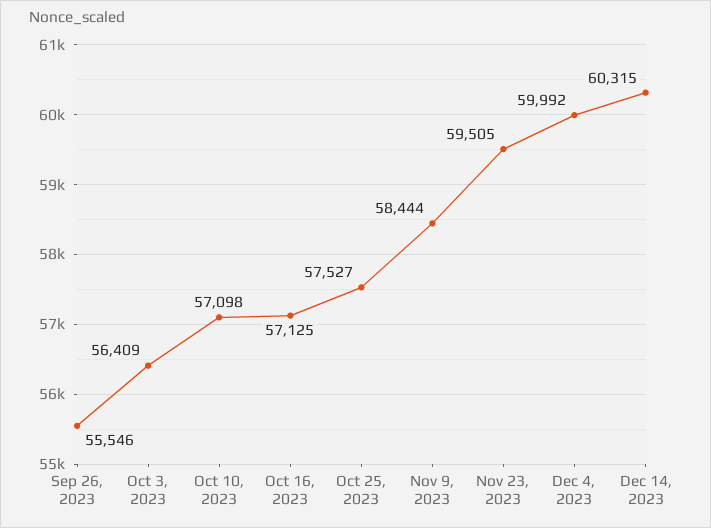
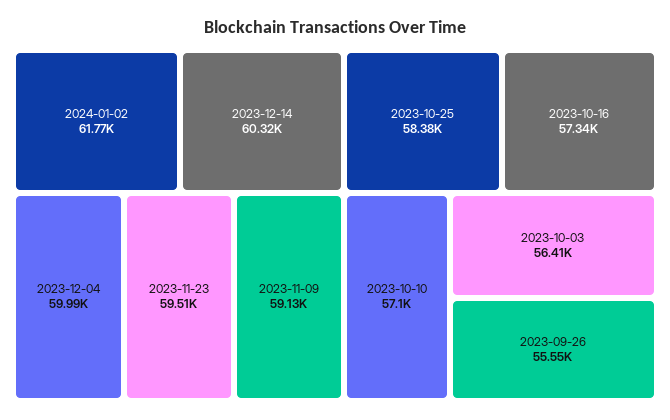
Oct 16, 2023: 57125 -> 57340
Oct 25, 2023: 57527 -> 58380
Nov 9, 2023: 58444 -> 59130
2024-01-02: none -> 61770

